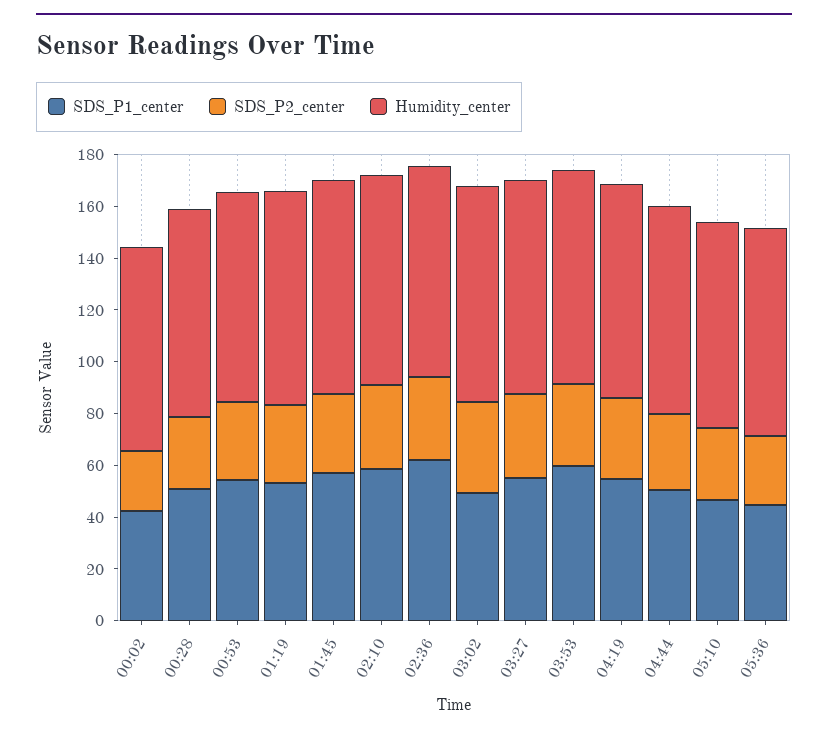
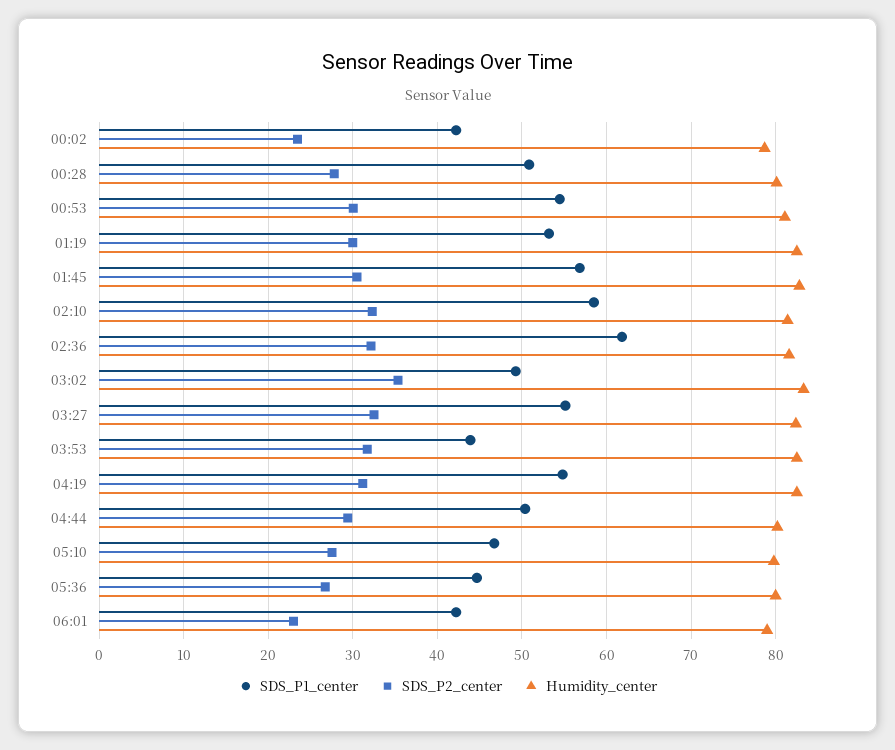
SDS_P1_center, 03:53: 60 -> 44
SDS_P1_center, 06:01: none -> 42
SDS_P2_center, 06:01: none -> 23
Humidity_center, 06:01: none -> 79

